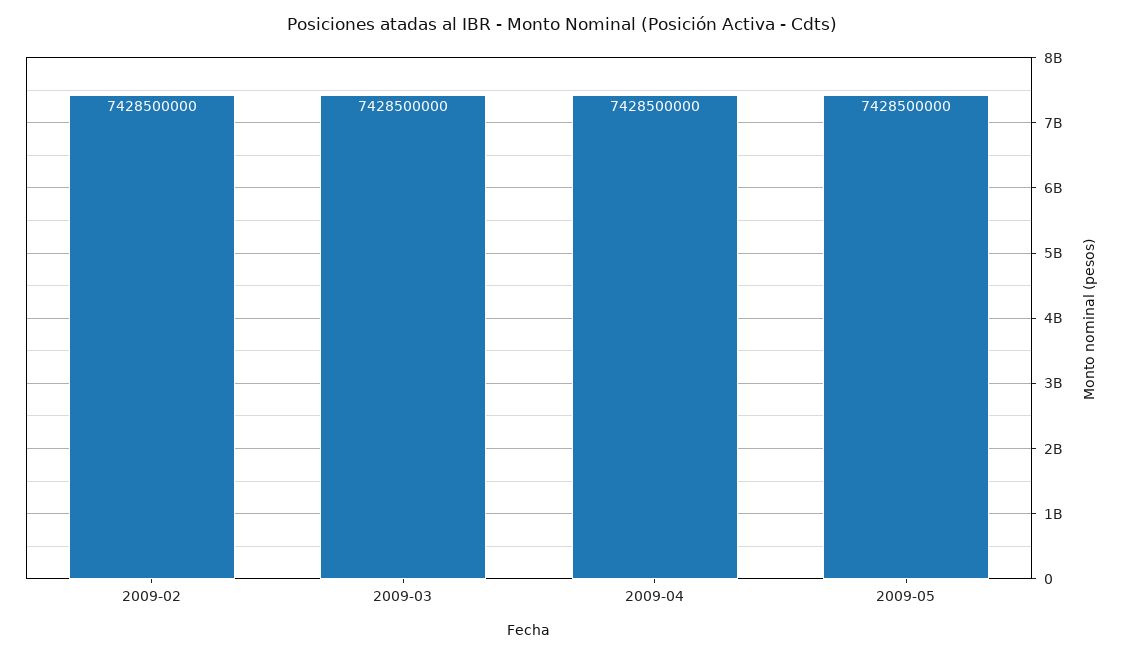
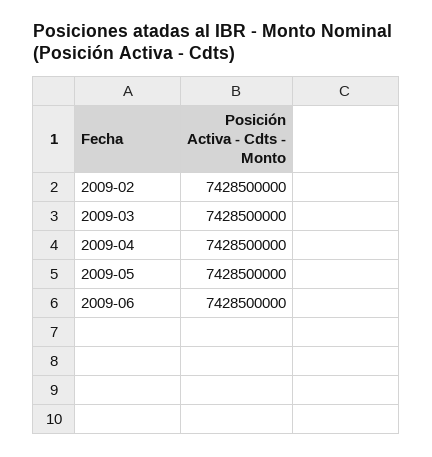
2009-06: none -> 7428500000

